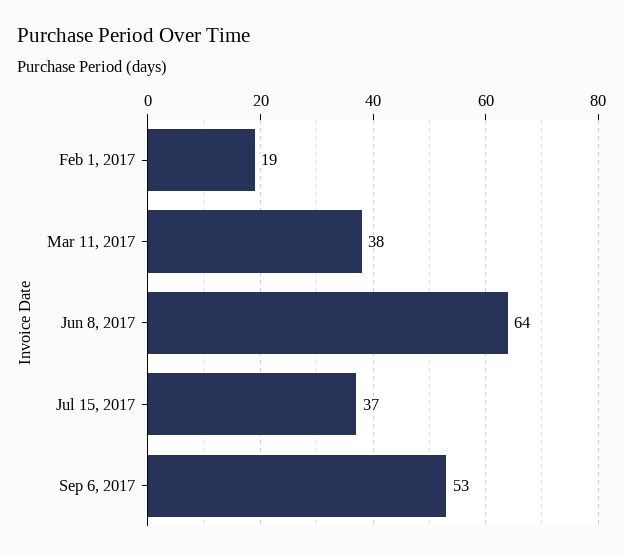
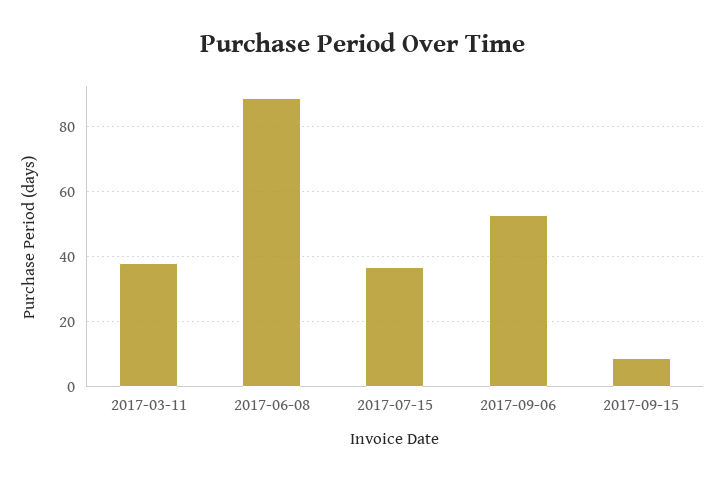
Feb 1, 2017: 19 -> none
Jun 8, 2017: 64 -> 90
2017-09-15: none -> 10

